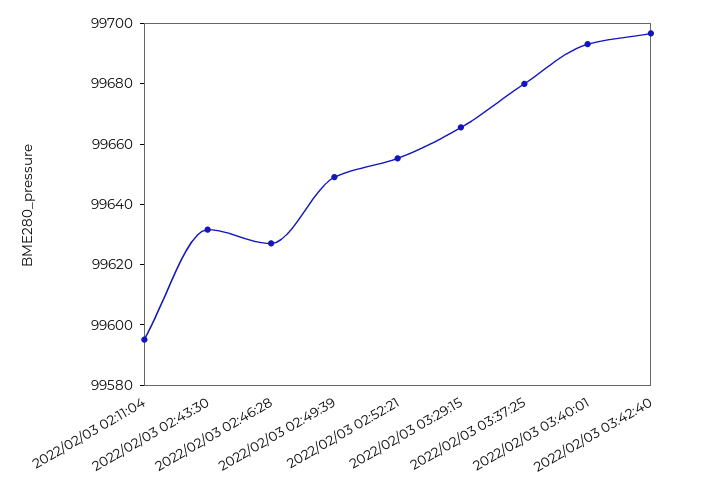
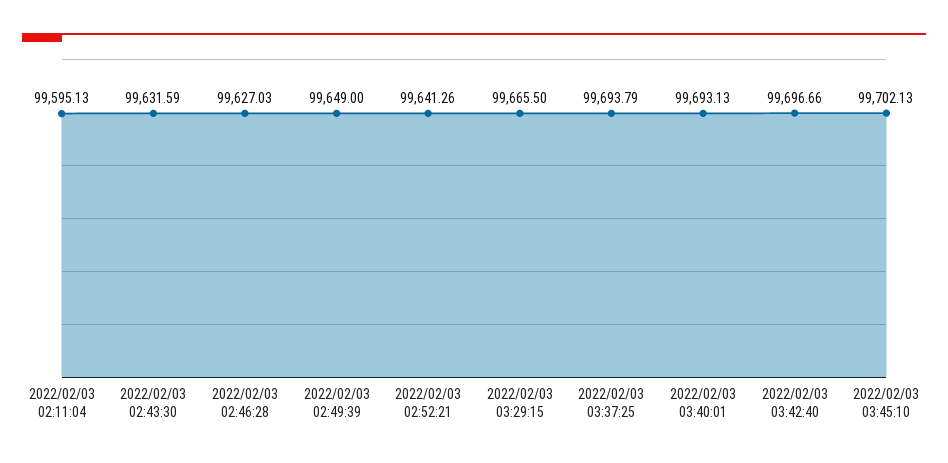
2022/02/03 02:52:21: 99655 -> 99641.26
2022/02/03 03:37:25: 99680 -> 99693.79
2022/02/03 03:45:10: none -> 99702.13

